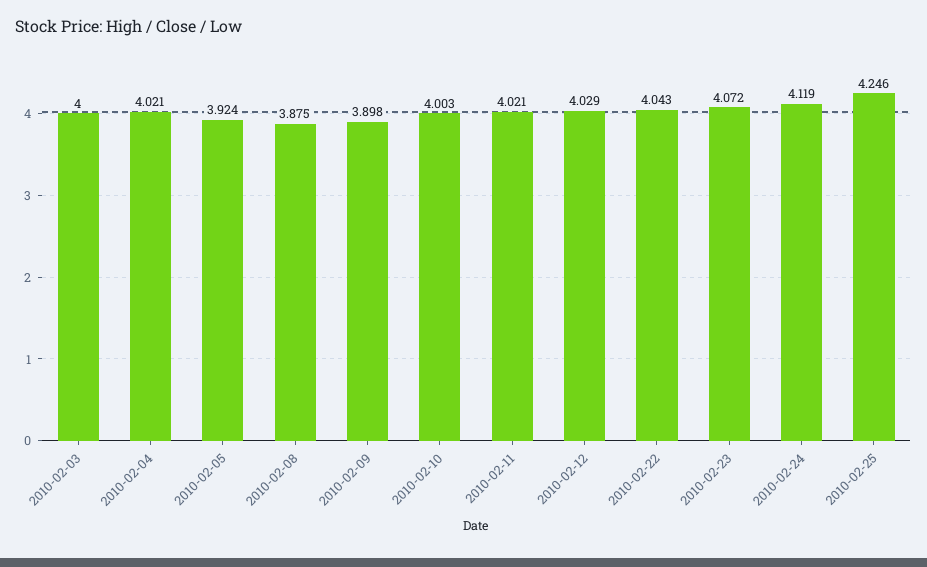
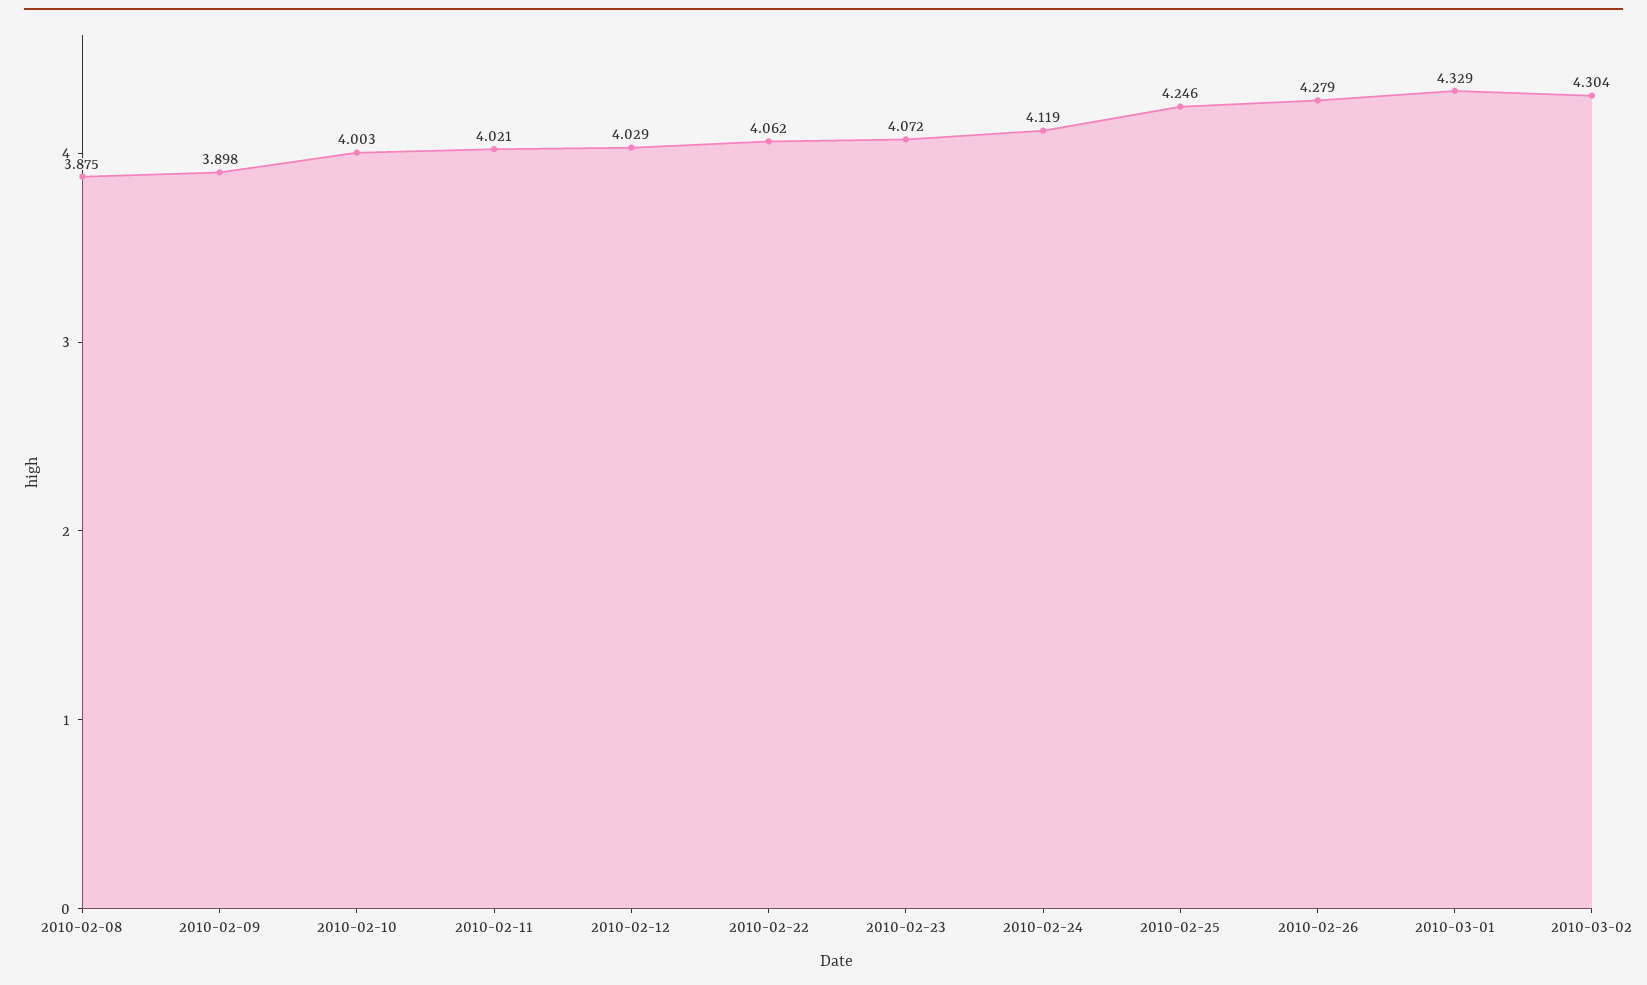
2010-02-03: 4 -> none
2010-02-04: 4.021 -> none
2010-02-05: 3.924 -> none
2010-02-22: 4.043 -> 4.062
2010-02-26: none -> 4.279
2010-03-01: none -> 4.329
2010-03-02: none -> 4.304

